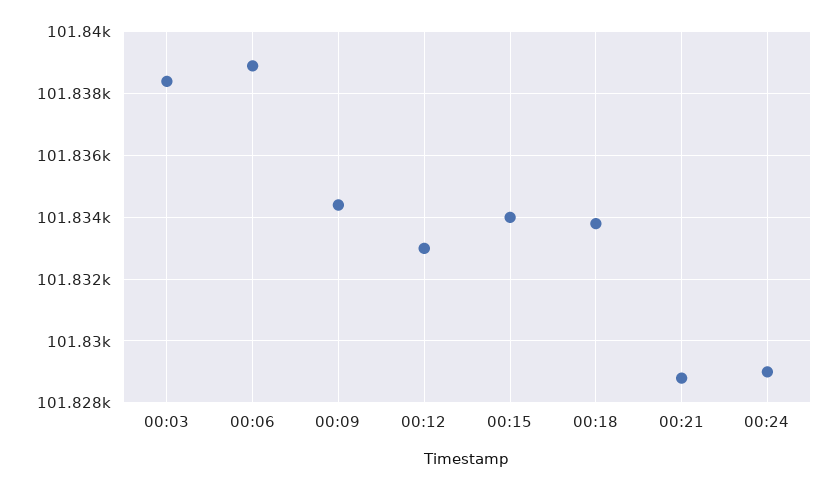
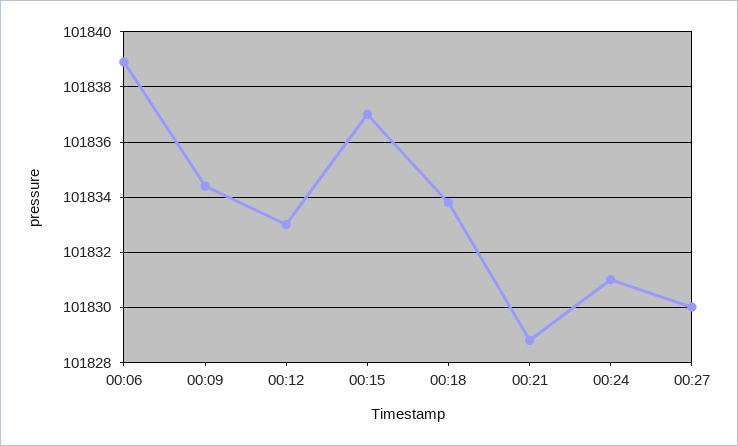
00:03: 101838.5 -> none
00:15: 101834 -> 101837
00:24: 101829 -> 101831
00:27: none -> 101830

